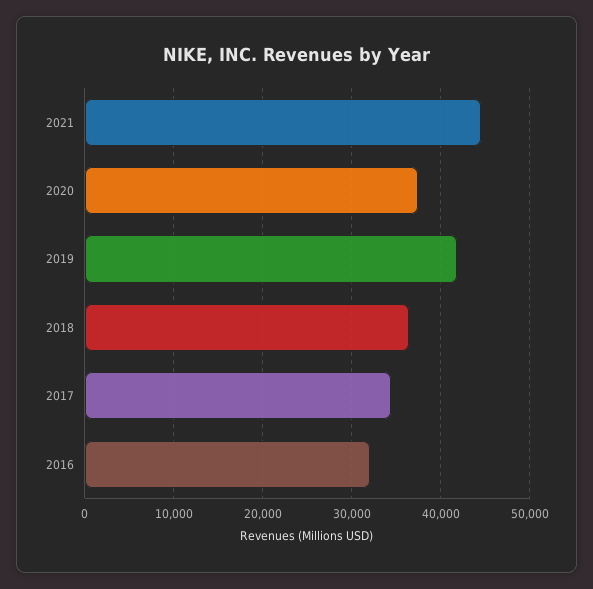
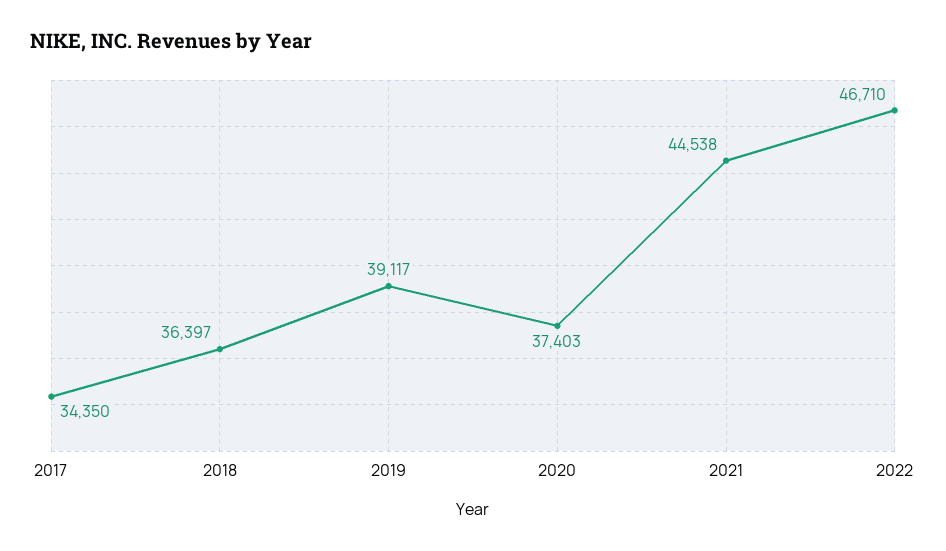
2019: 42000 -> 39117
2016: 32000 -> none
2022: none -> 46710

